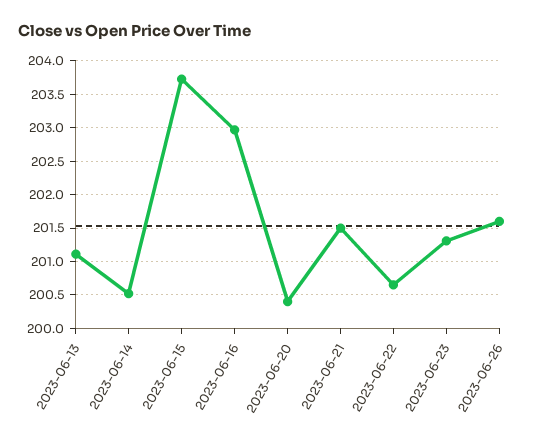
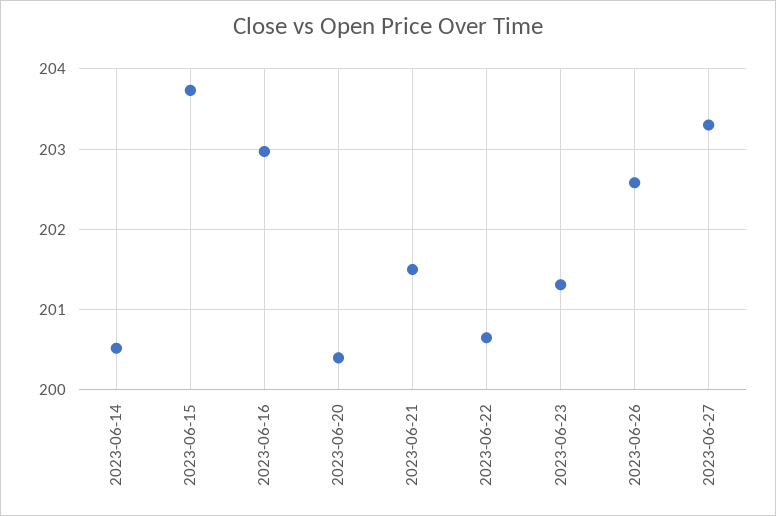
2023-06-13: 201.1 -> none
2023-06-26: 201.6 -> 202.6
2023-06-27: none -> 203.3

